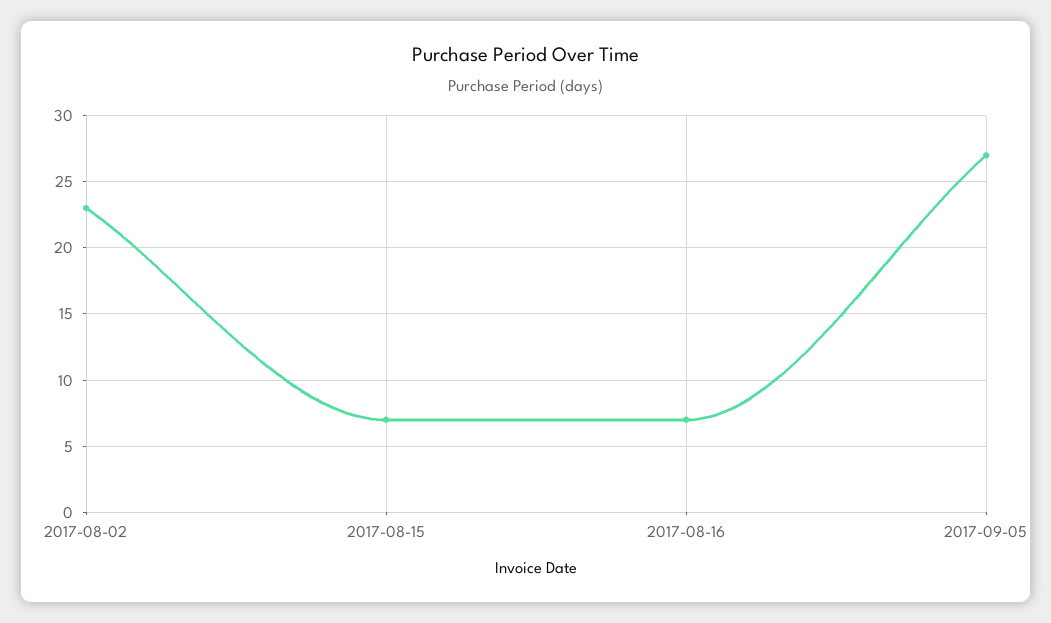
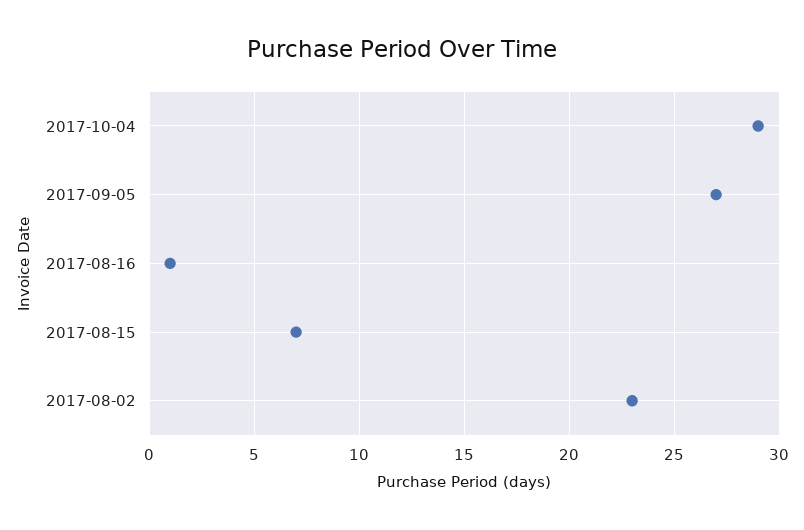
2017-08-16: 7 -> 1
2017-10-04: none -> 29

